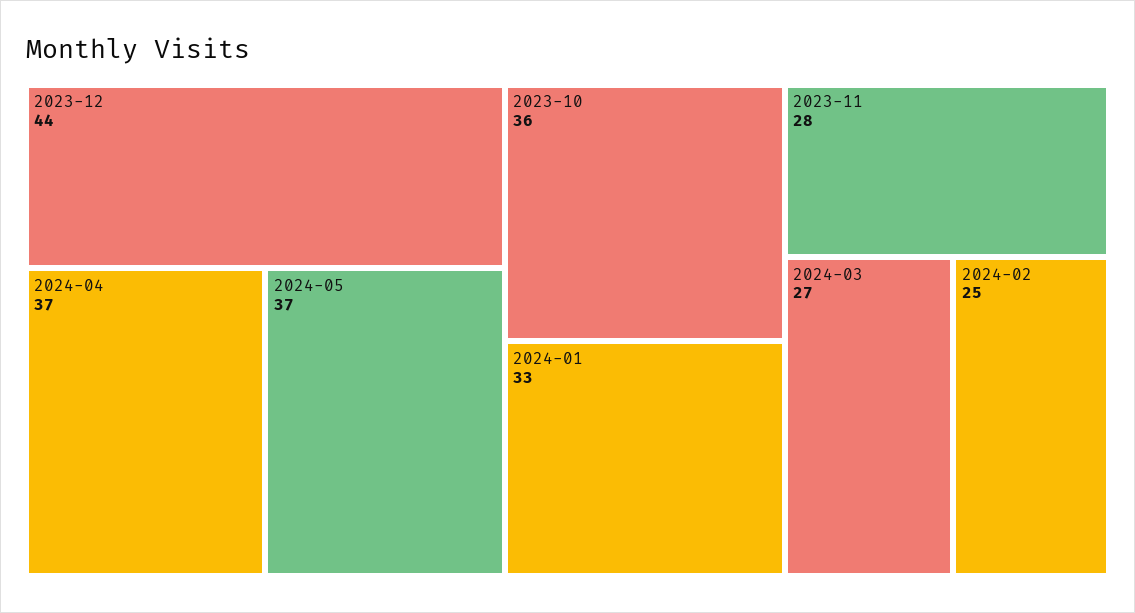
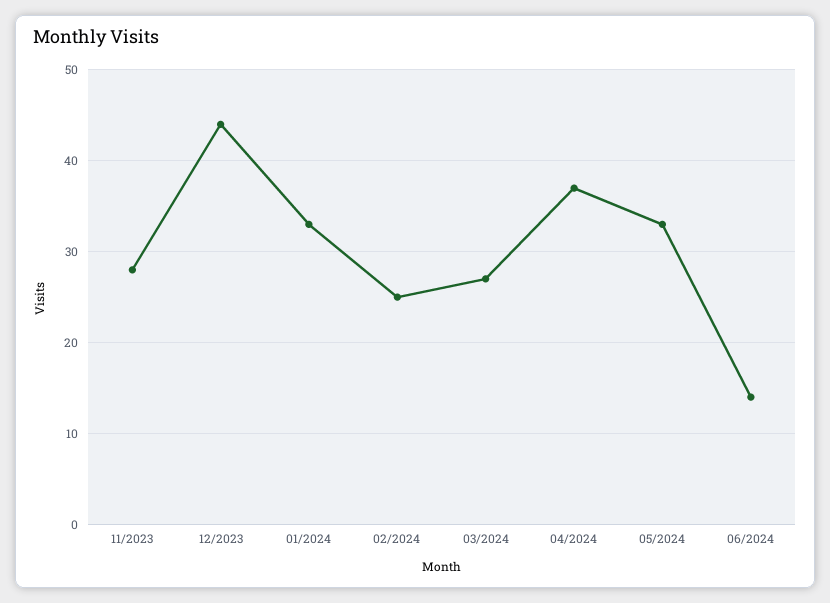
2024-05: 37 -> 33
2023-10: 36 -> none
06/2024: none -> 14

